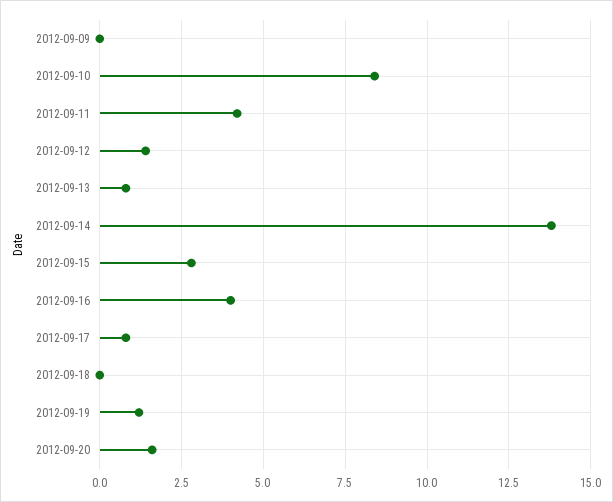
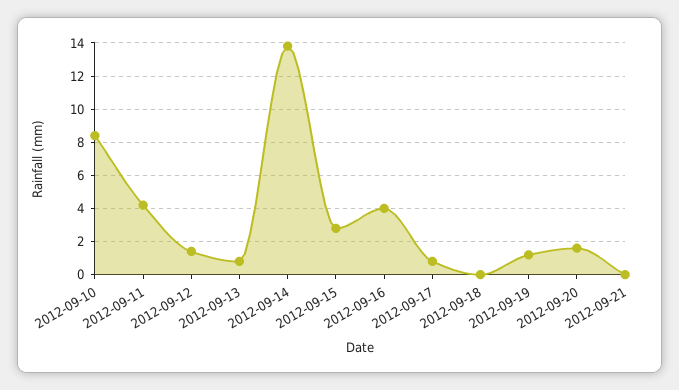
2012-09-09: 0 -> none
2012-09-21: none -> 0

